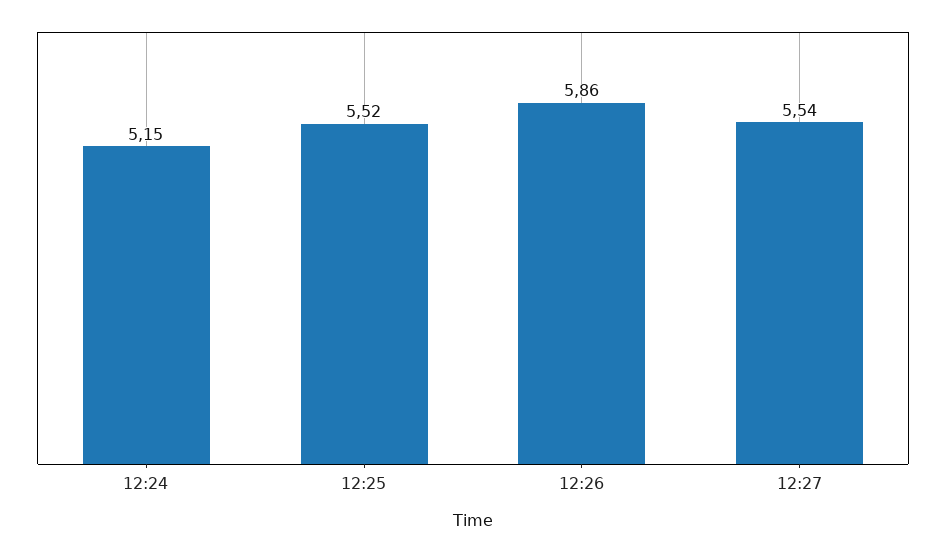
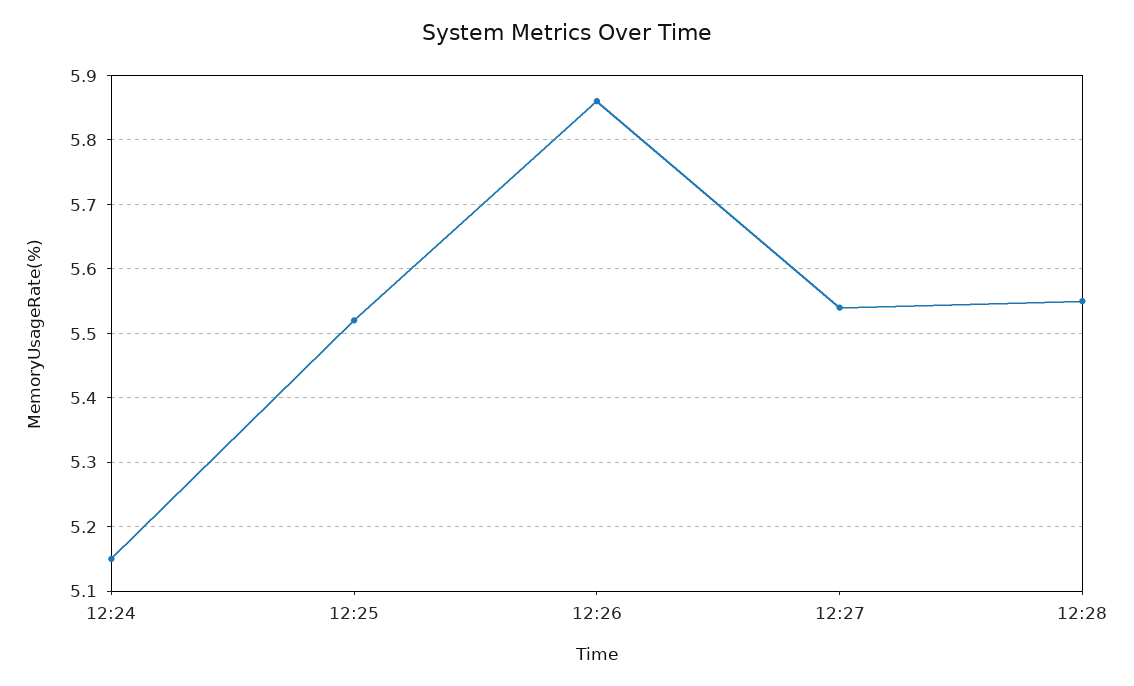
12:28: none -> 5.55

